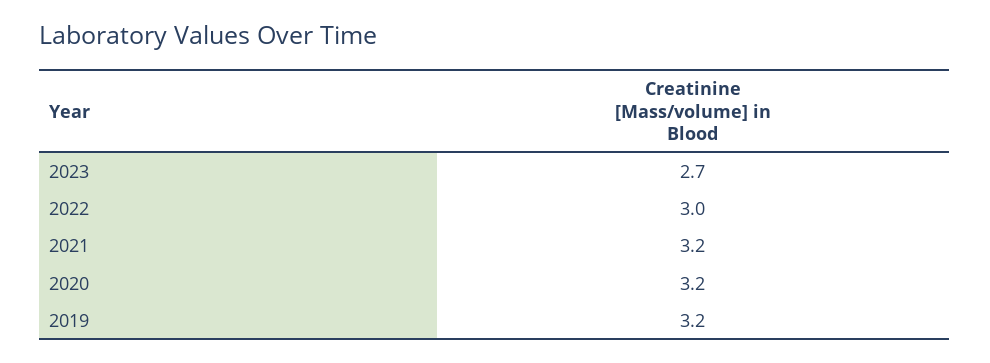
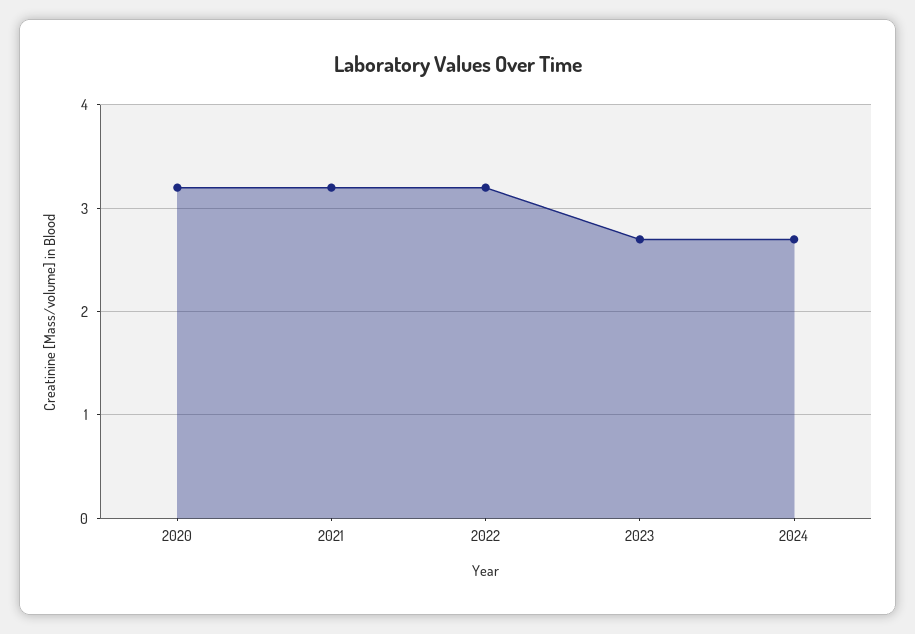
2022: 3 -> 3.2
2019: 3.2 -> none
2024: none -> 2.7

